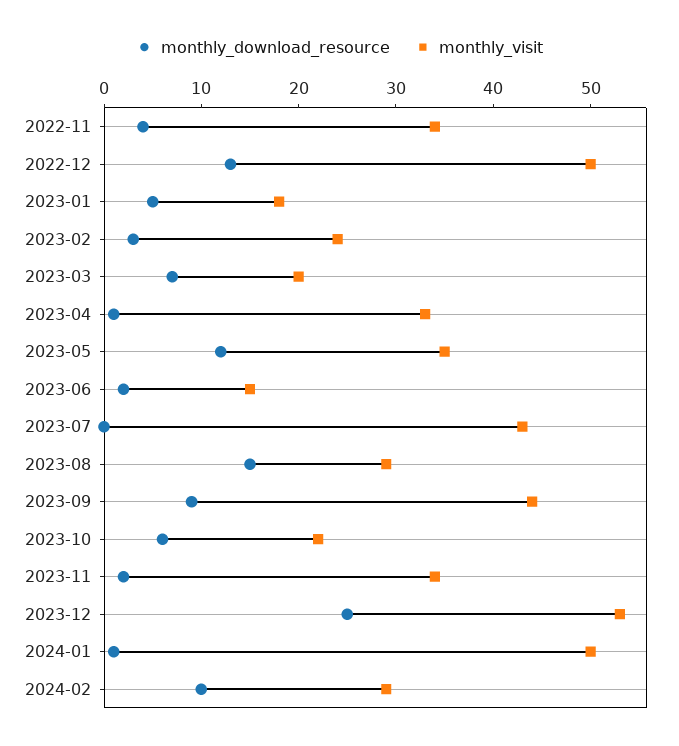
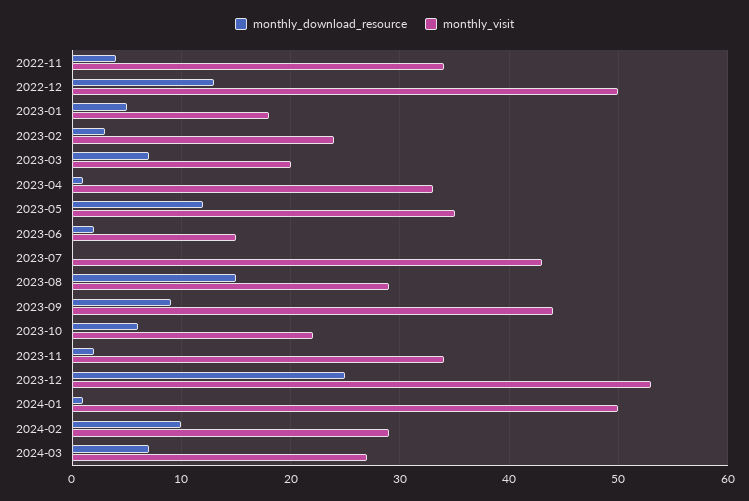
monthly_download_resource, 2024-03: none -> 7
monthly_visit, 2024-03: none -> 27

